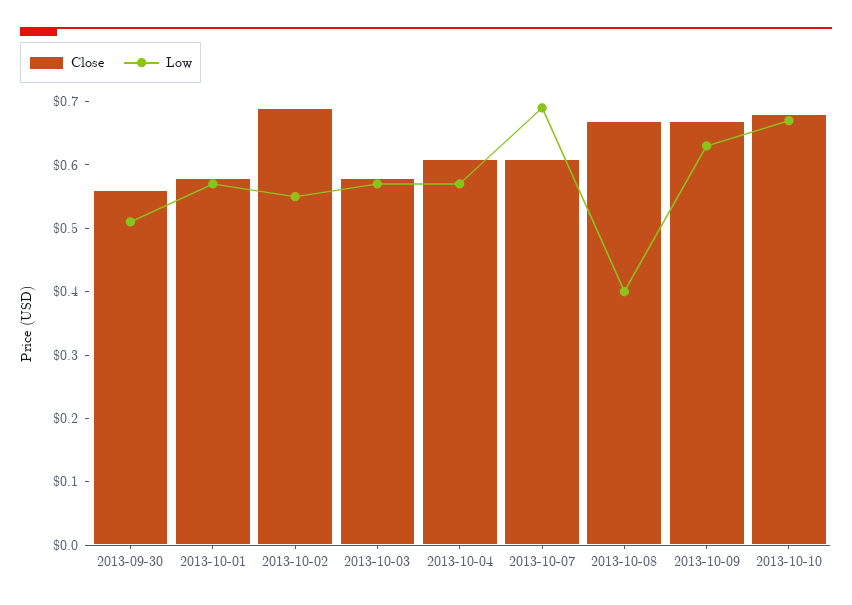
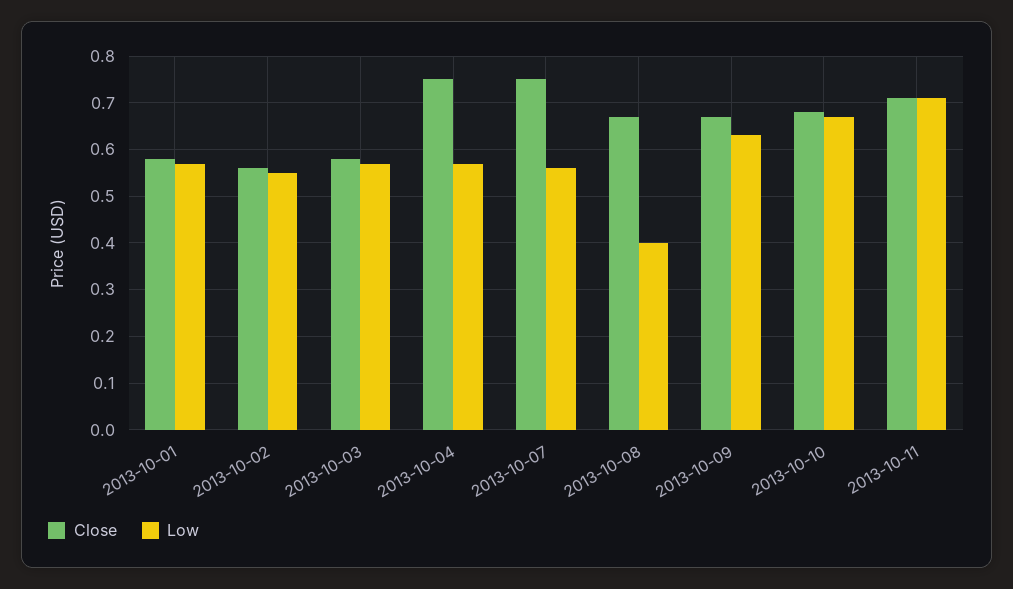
Close, 2013-09-30: 0.55 -> none
Low, 2013-09-30: 0.5 -> none
Close, 2013-10-02: 0.7 -> 0.55
Close, 2013-10-04: 0.6 -> 0.75
Close, 2013-10-07: 0.6 -> 0.75
Low, 2013-10-07: 0.7 -> 0.55
Close, 2013-10-11: none -> 0.7
Low, 2013-10-11: none -> 0.7

